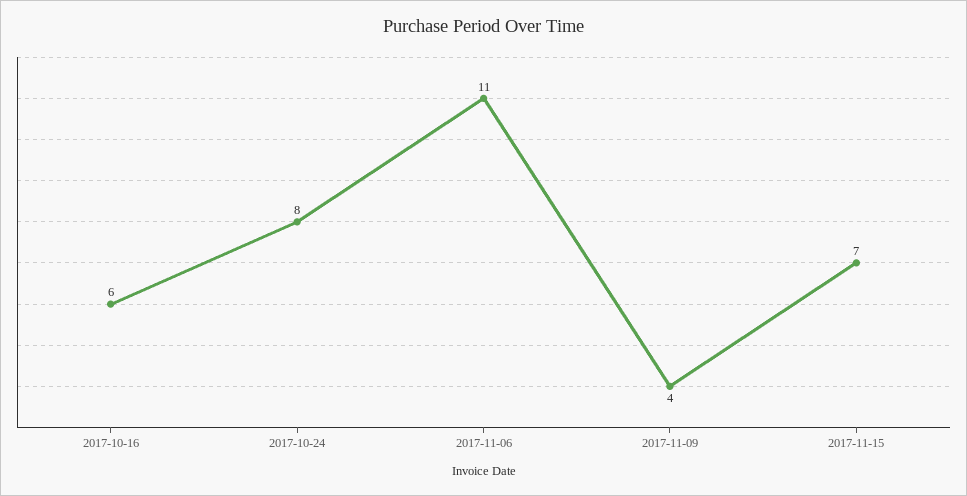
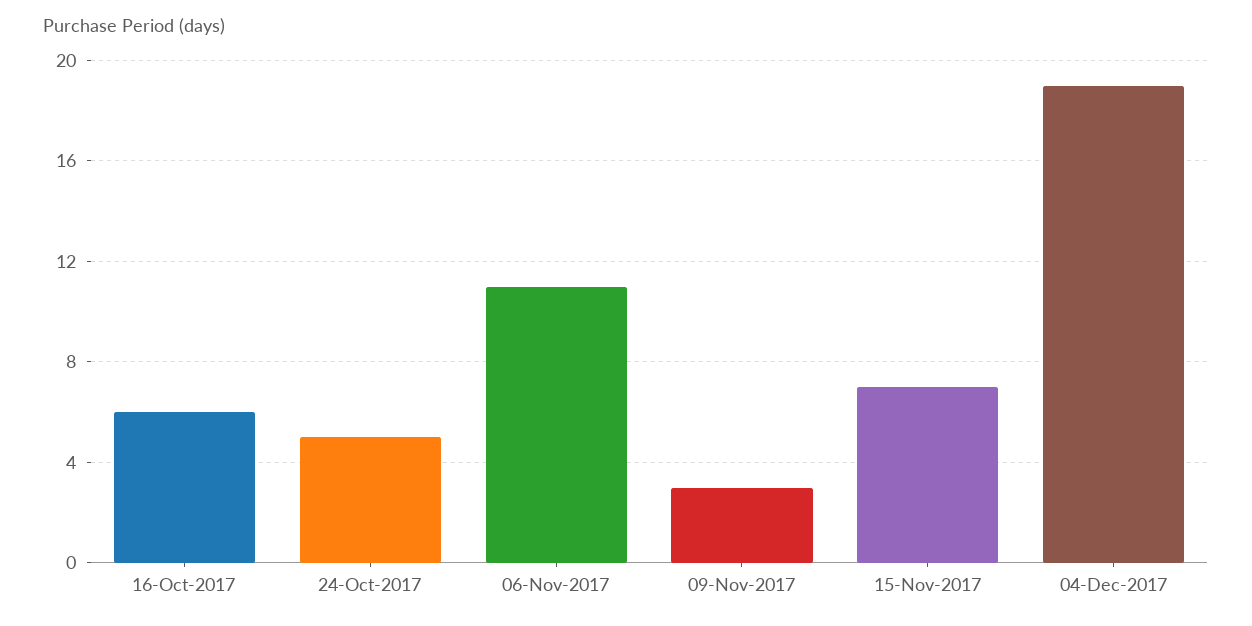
2017-10-24: 8 -> 5
2017-11-09: 4 -> 3
04-Dec-2017: none -> 19

